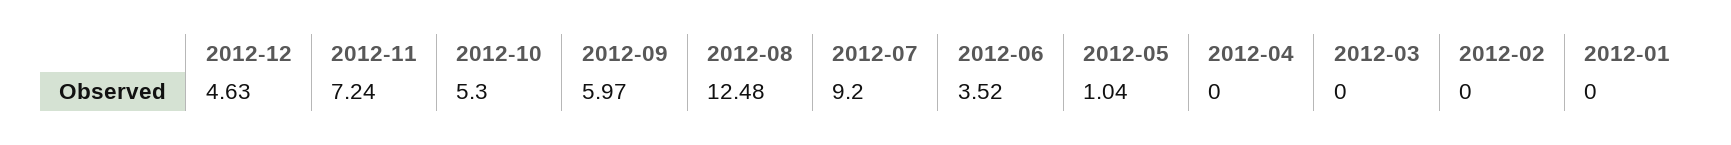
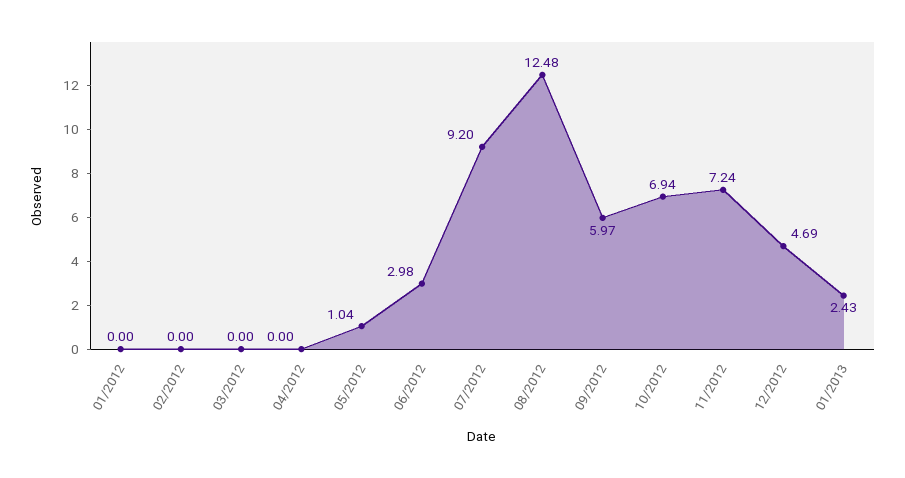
2012-12: 4.63 -> 4.69
2012-10: 5.3 -> 6.94
2012-06: 3.52 -> 2.98
01/2013: none -> 2.43

